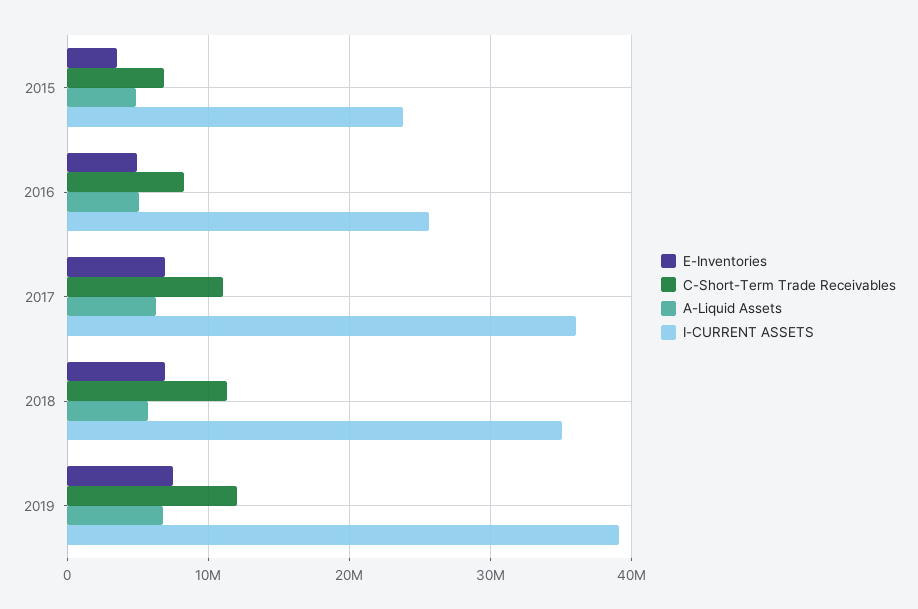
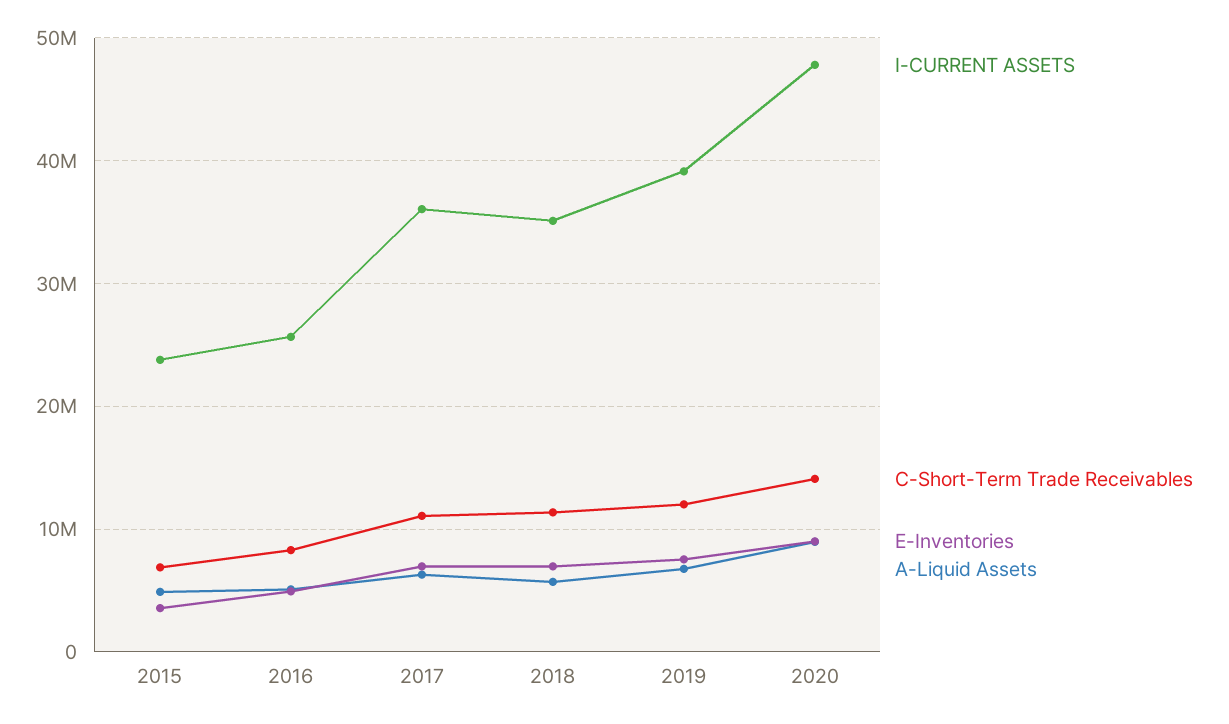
I-CURRENT ASSETS, 2020: none -> 48000000
C-Short-Term Trade Receivables, 2020: none -> 14000000
E-Inventories, 2020: none -> 9000000
A-Liquid Assets, 2020: none -> 9000000

